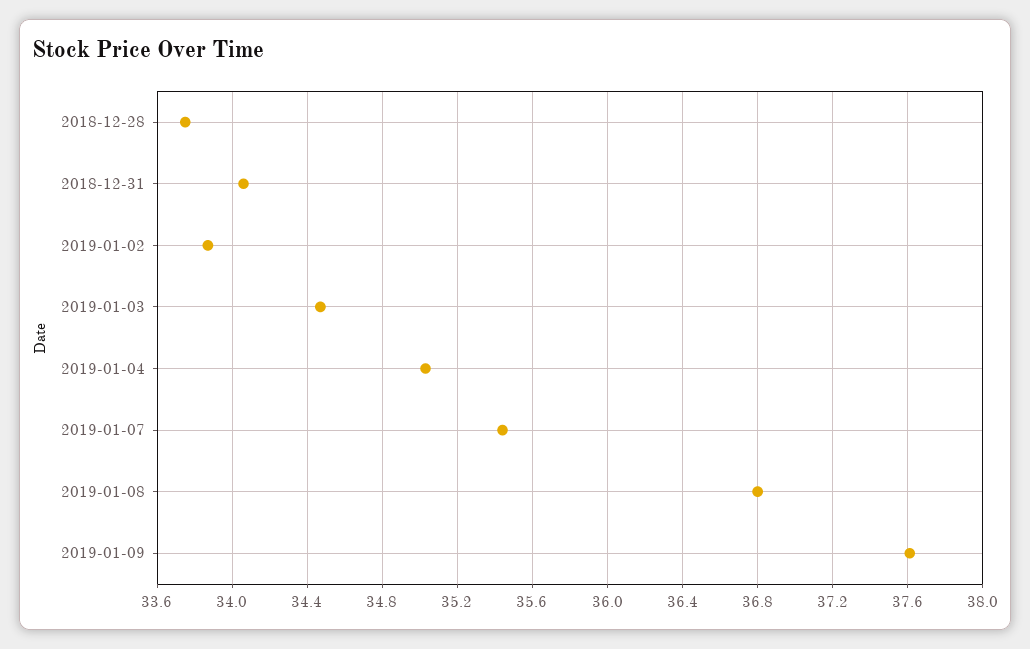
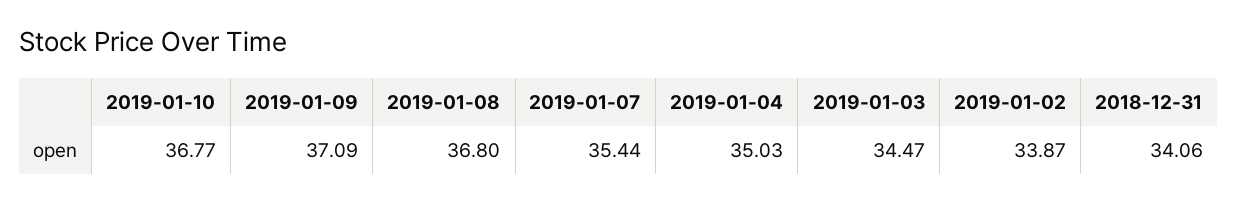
2018-12-28: 33.75 -> none
2019-01-09: 37.6 -> 37.09
2019-01-10: none -> 36.77

